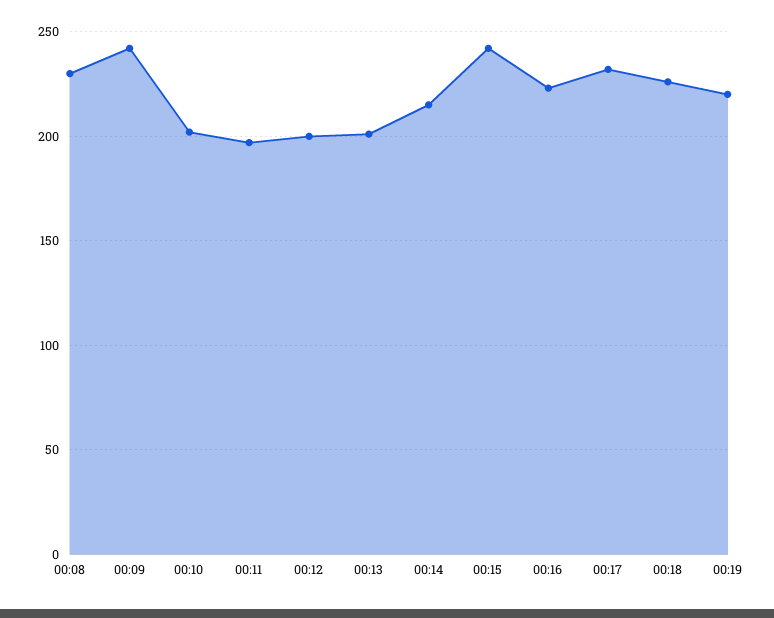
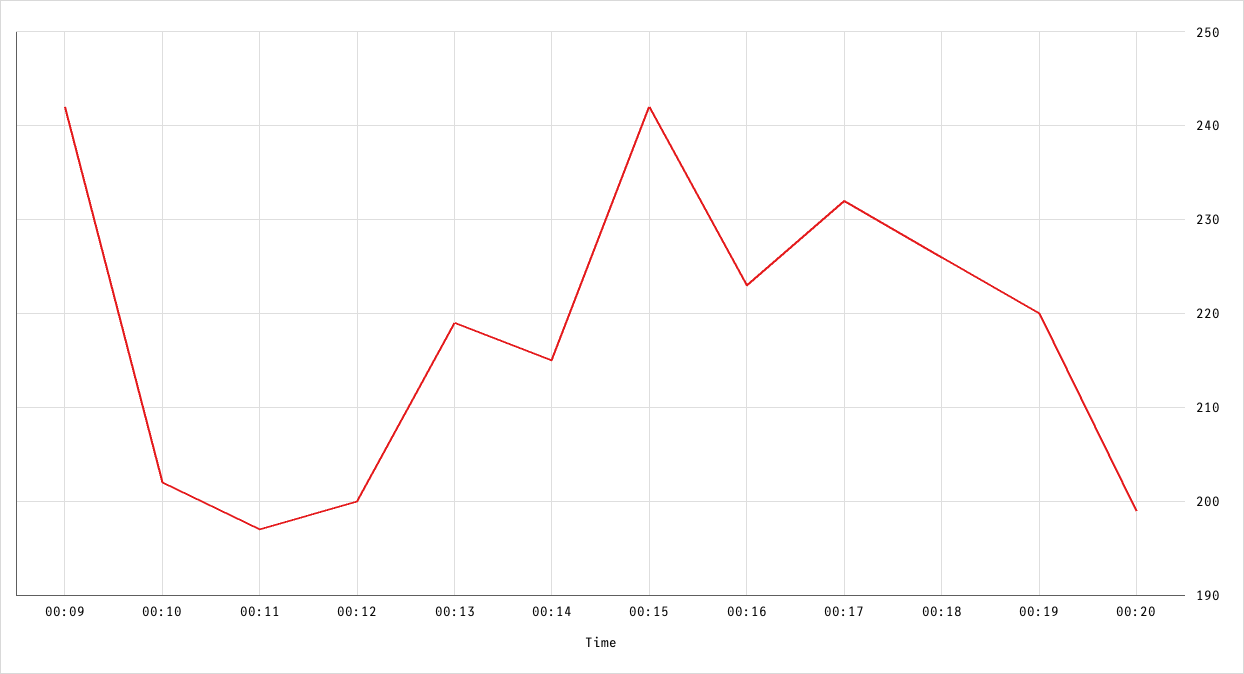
00:08: 230 -> none
00:13: 200 -> 219
00:20: none -> 199

